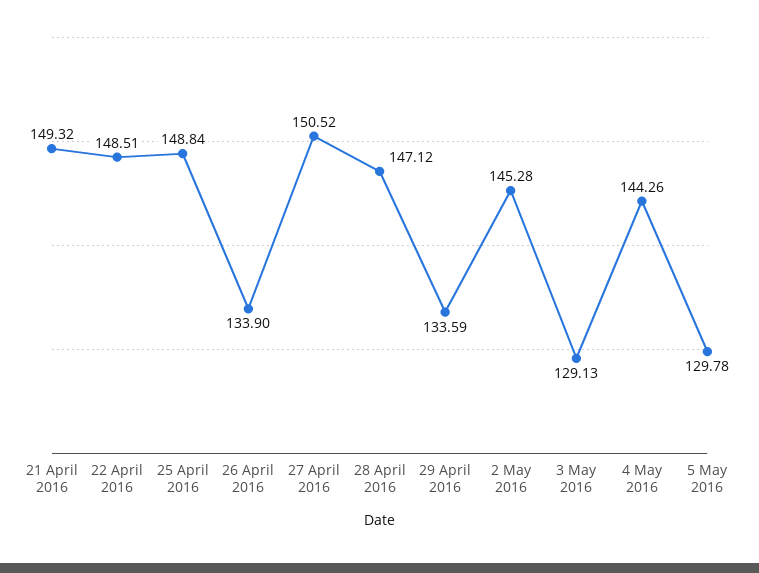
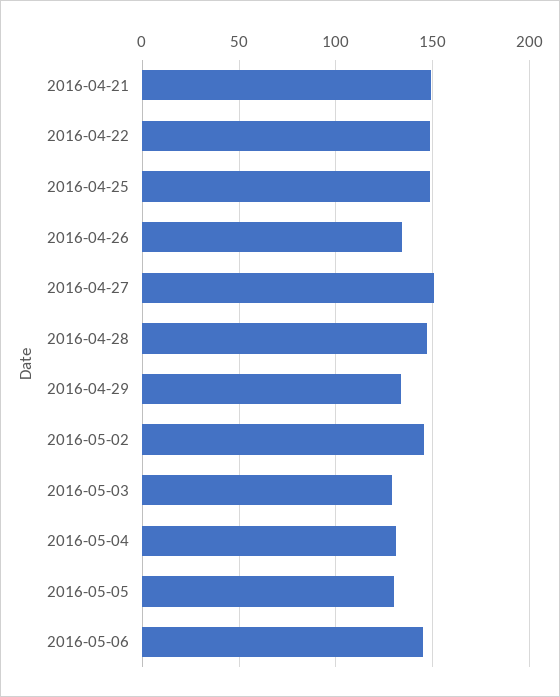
4 May 2016: 144.26 -> 130
2016-05-06: none -> 145

